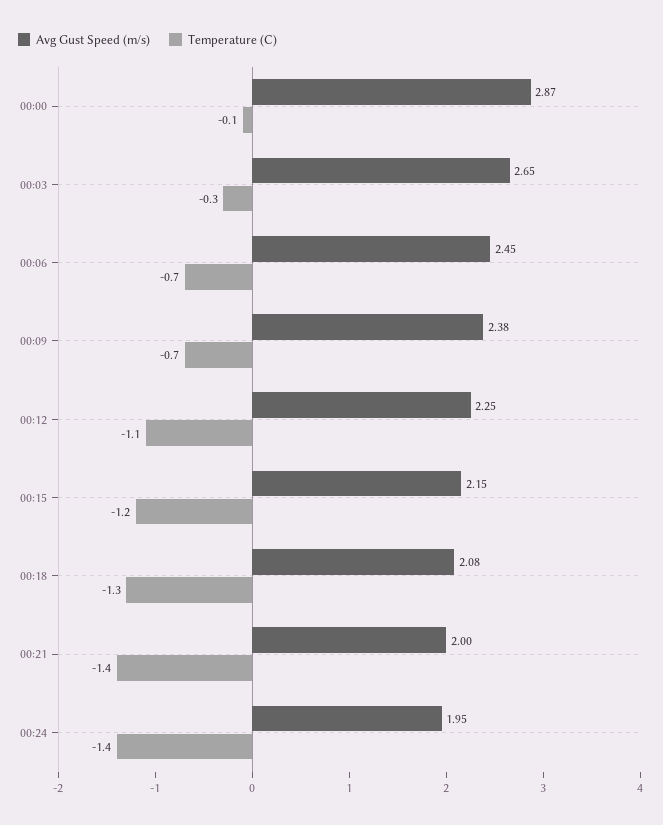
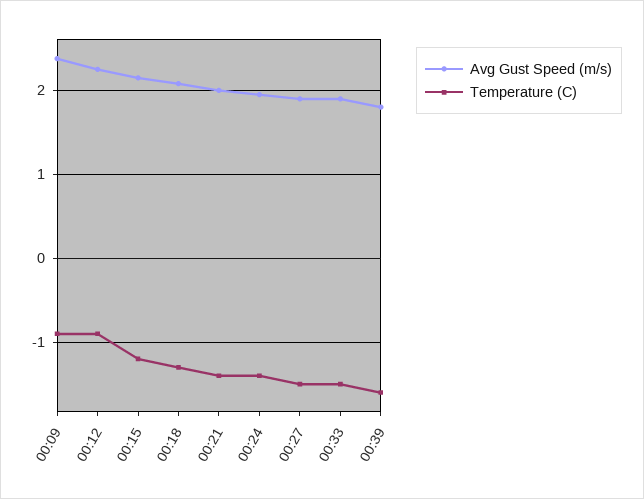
Avg Gust Speed (m/s), 00:00: 2.87 -> none
Temperature (C), 00:00: -0.1 -> none
Avg Gust Speed (m/s), 00:03: 2.65 -> none
Temperature (C), 00:03: -0.3 -> none
Avg Gust Speed (m/s), 00:06: 2.45 -> none
Temperature (C), 00:06: -0.7 -> none
Temperature (C), 00:09: -0.7 -> -0.9
Temperature (C), 00:12: -1.1 -> -0.9
Avg Gust Speed (m/s), 00:27: none -> 1.9
Temperature (C), 00:27: none -> -1.5
Avg Gust Speed (m/s), 00:33: none -> 1.9
Temperature (C), 00:33: none -> -1.5
Avg Gust Speed (m/s), 00:39: none -> 1.8
Temperature (C), 00:39: none -> -1.6

